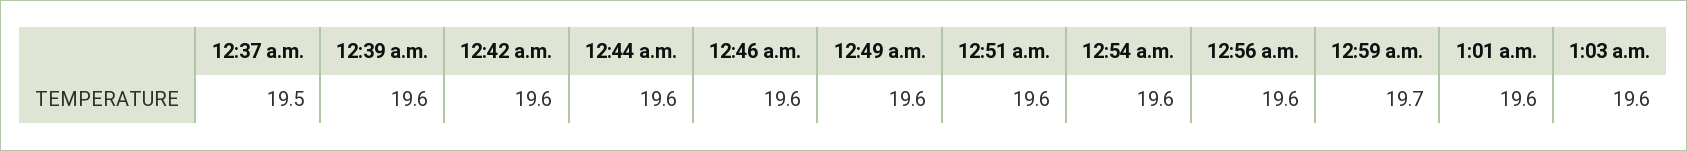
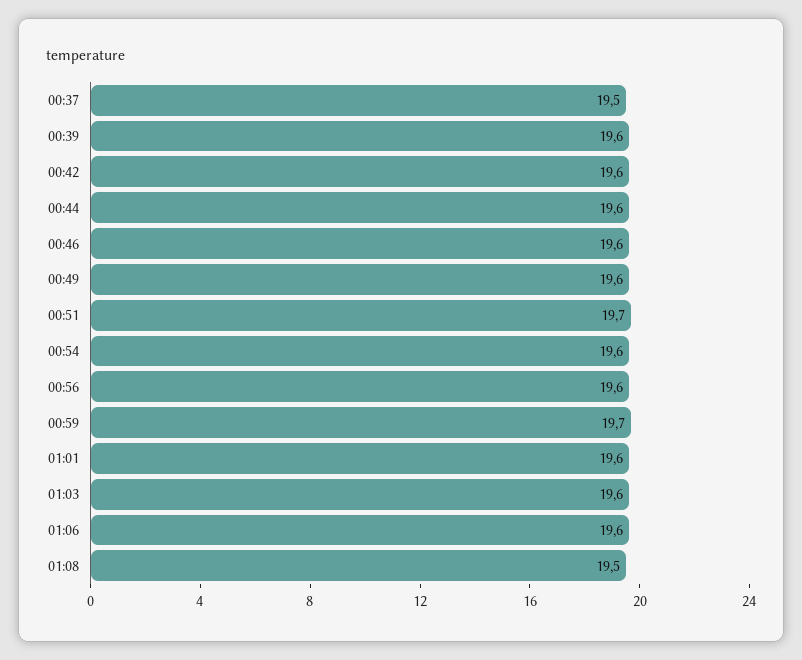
12:51 a.m.: 19.6 -> 19.7
01:06: none -> 19.6
01:08: none -> 19.5

